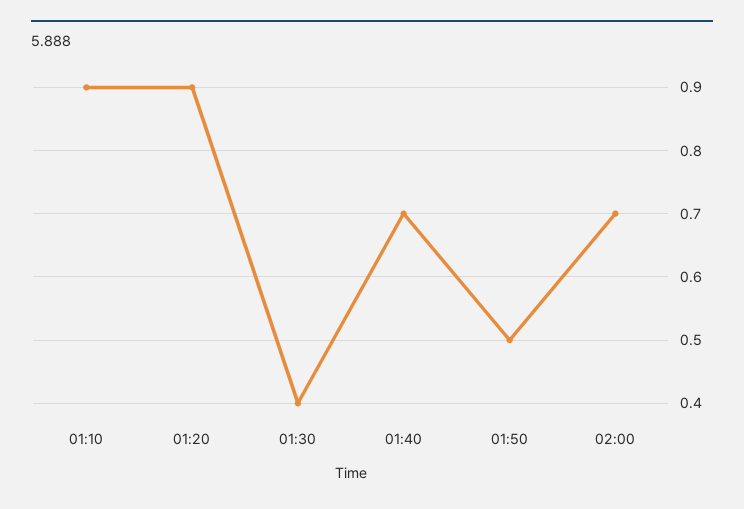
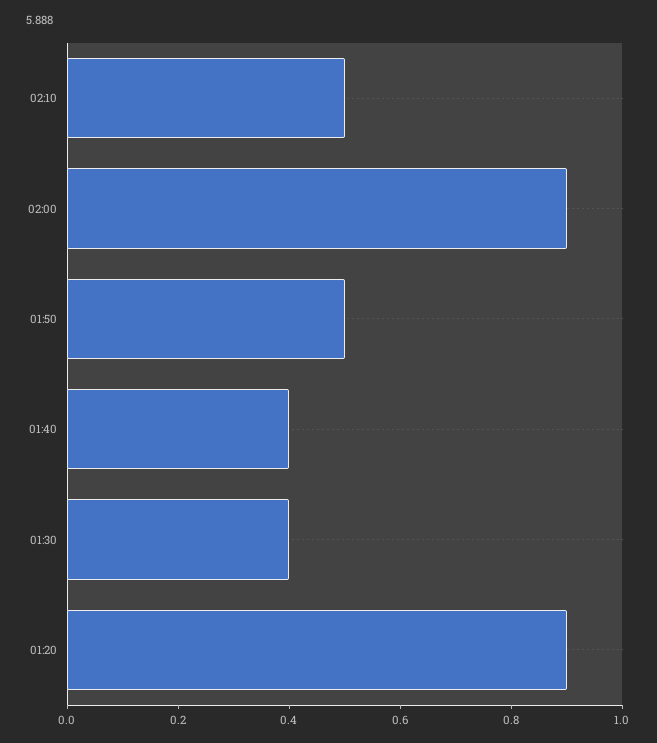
01:10: 0.9 -> none
01:40: 0.7 -> 0.4
02:00: 0.7 -> 0.9
02:10: none -> 0.5

